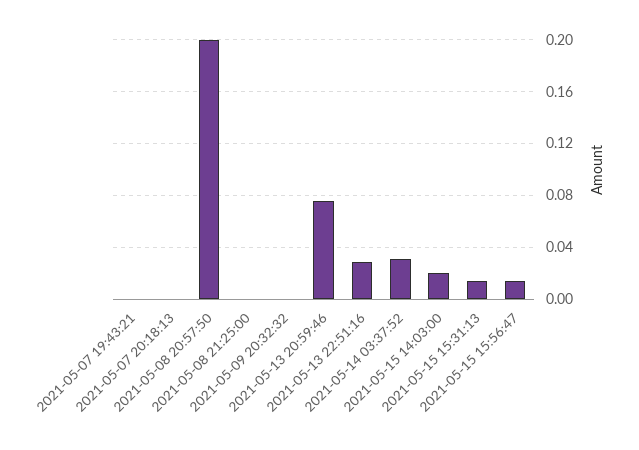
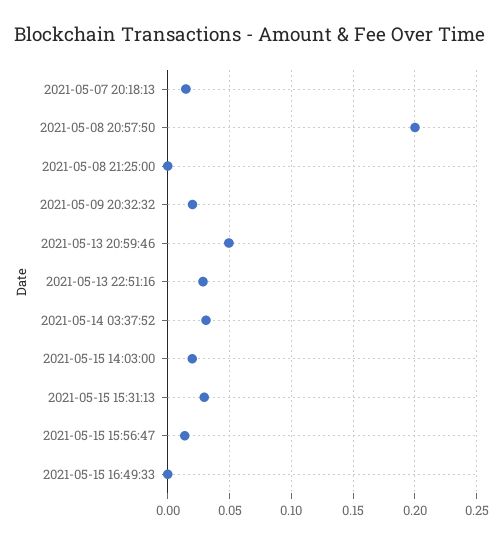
2021-05-07 19:43:21: 0 -> none
2021-05-07 20:18:13: 0 -> 0.015
2021-05-09 20:32:32: 0 -> 0.02
2021-05-13 20:59:46: 0.075 -> 0.05
2021-05-15 15:31:13: 0.015 -> 0.03
2021-05-15 16:49:33: none -> 0

